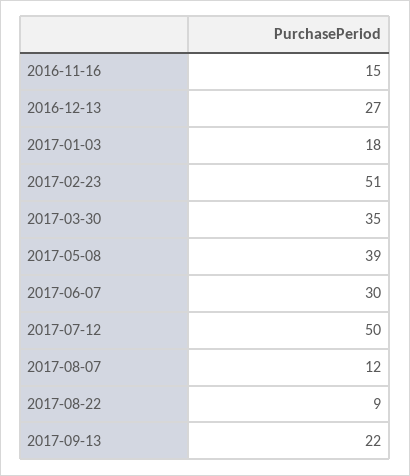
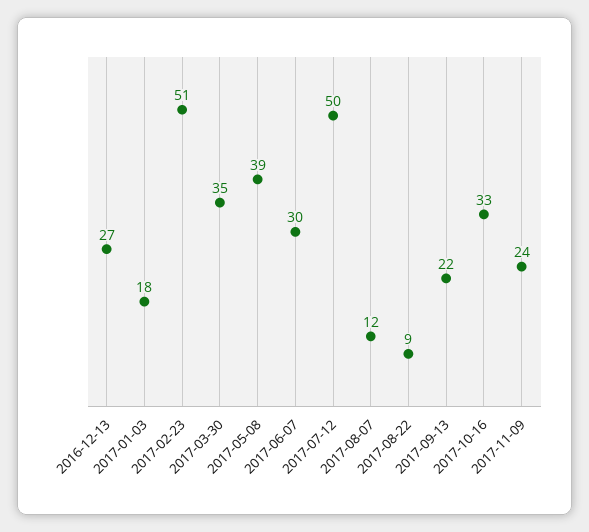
2016-11-16: 15 -> none
2017-10-16: none -> 33
2017-11-09: none -> 24

